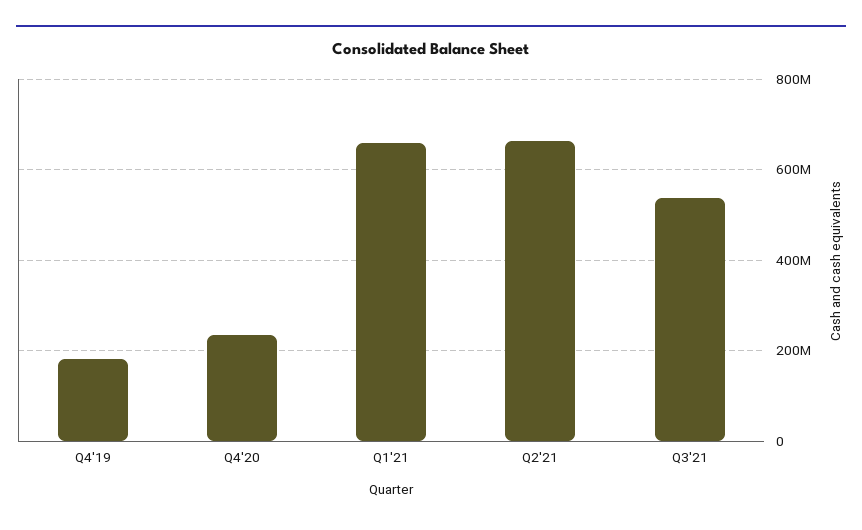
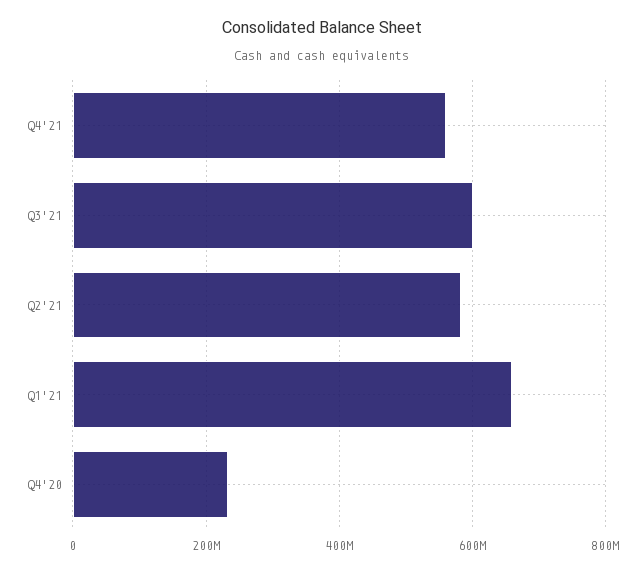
Q4'19: 180000000 -> none
Q2'21: 660000000 -> 580000000
Q3'21: 540000000 -> 600000000
Q4'21: none -> 560000000

